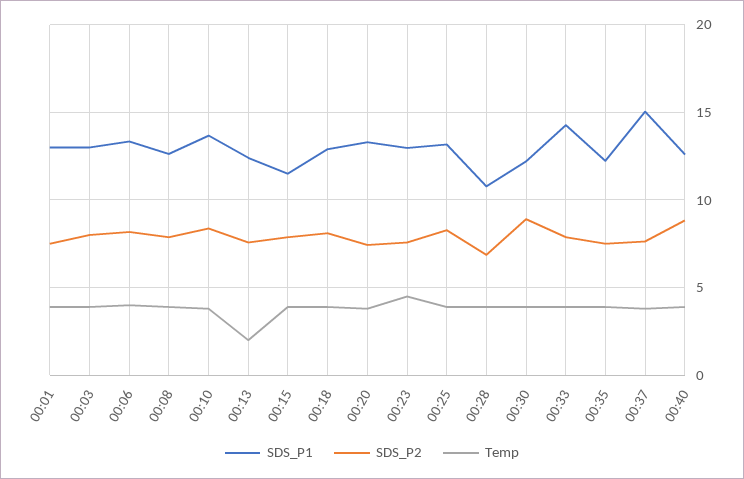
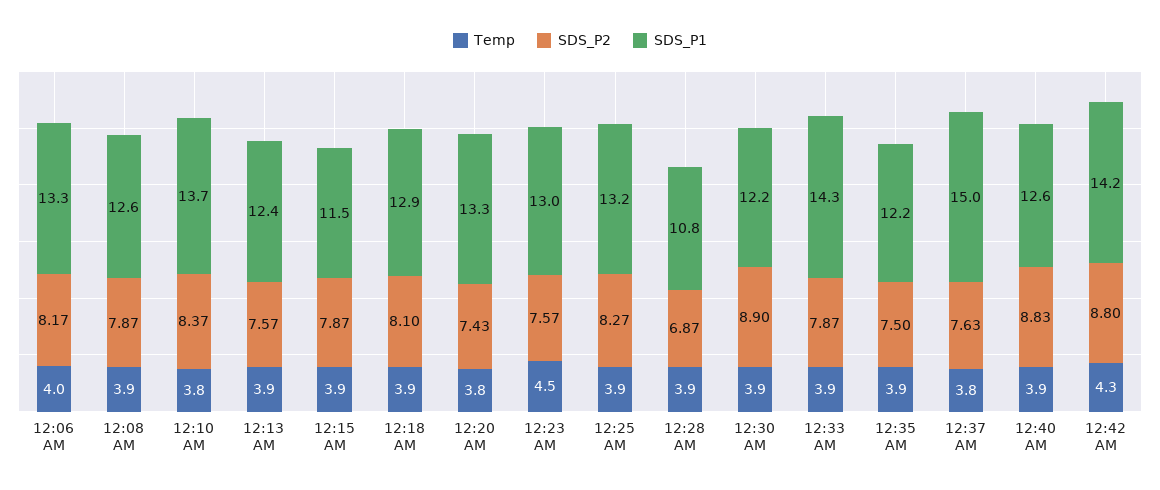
SDS_P1, 00:01: 13 -> none
SDS_P2, 00:01: 7.5 -> none
Temp, 00:01: 4 -> none
SDS_P1, 00:03: 13 -> none
SDS_P2, 00:03: 8 -> none
Temp, 00:03: 4 -> none
Temp, 00:13: 2 -> 3.9
Temp, 12:42 AM: none -> 4.3
SDS_P2, 12:42 AM: none -> 8.8
SDS_P1, 12:42 AM: none -> 14.2

